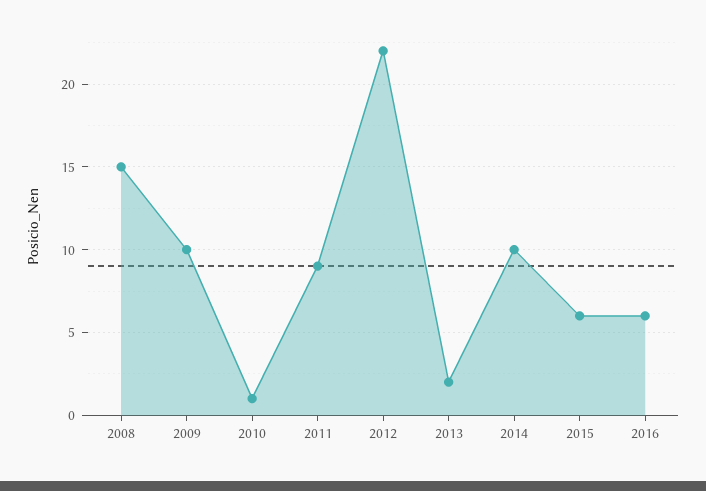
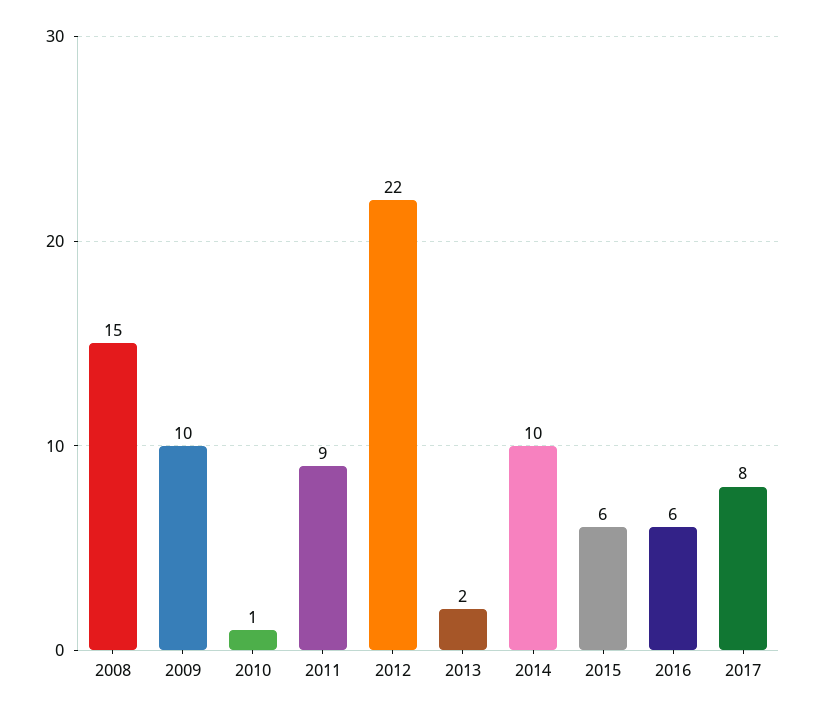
2017: none -> 8

